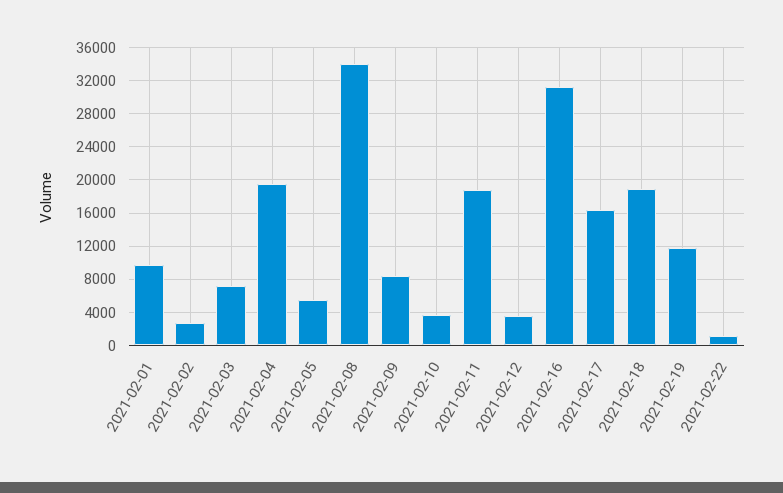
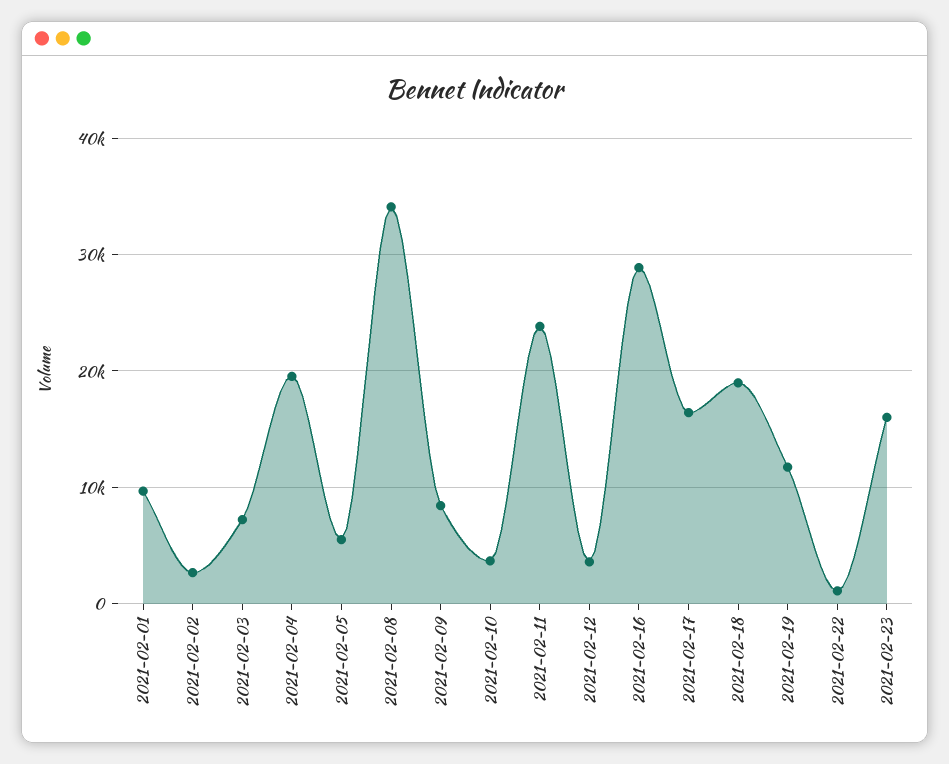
2021-02-11: 19000 -> 24000
2021-02-16: 31000 -> 29000
2021-02-23: none -> 16000

